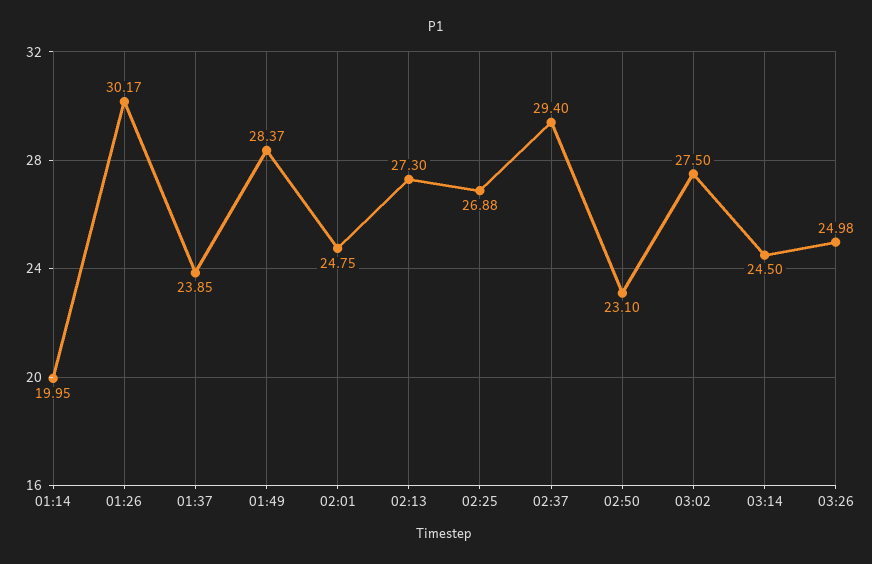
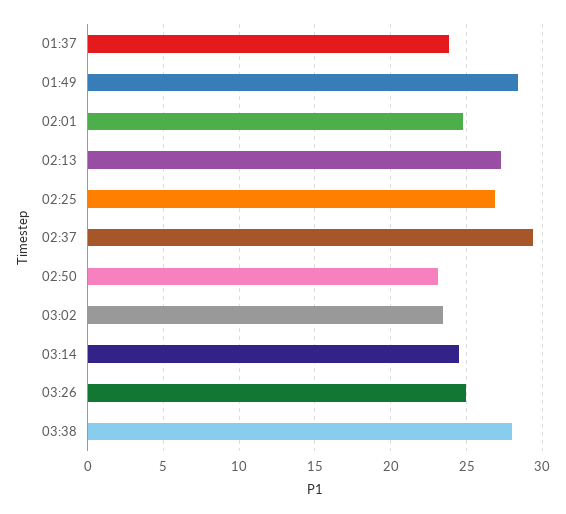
01:14: 19.95 -> none
01:26: 30.17 -> none
03:02: 27.5 -> 23.5
03:38: none -> 28

